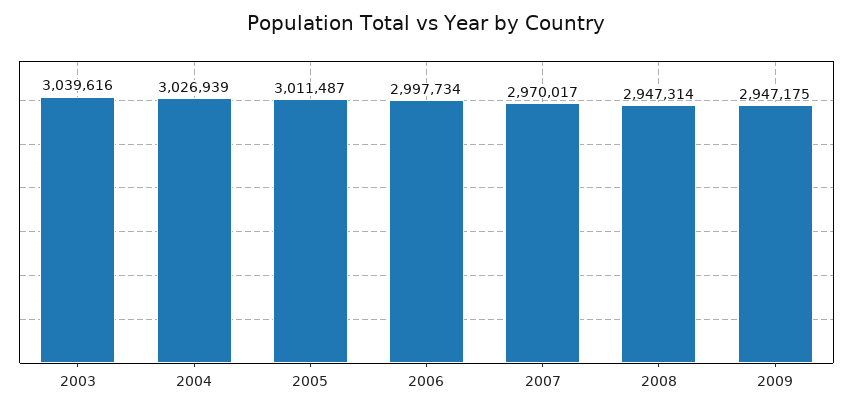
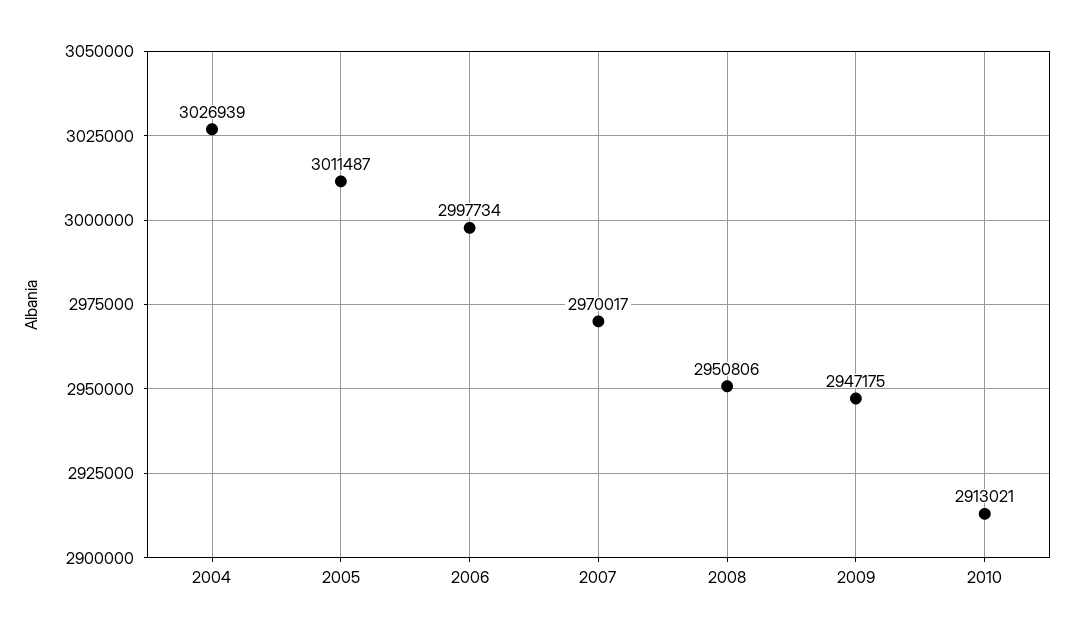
2003: 3039616 -> none
2008: 2947314 -> 2950806
2010: none -> 2913021

